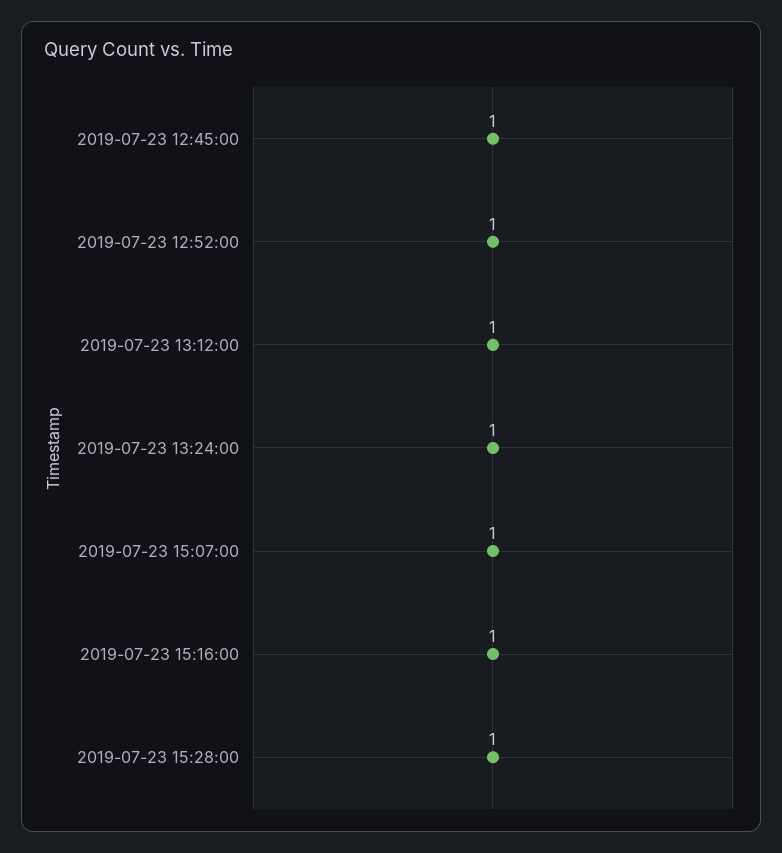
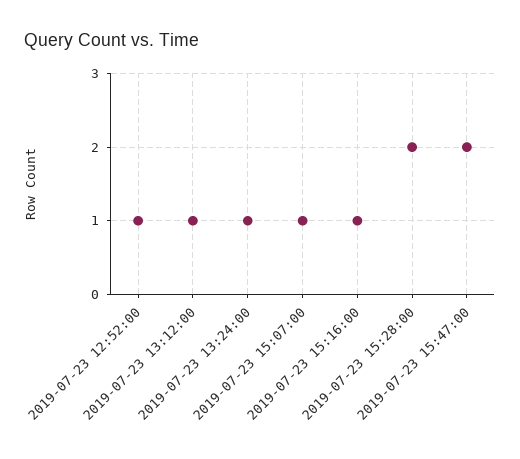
2019-07-23 12:45:00: 1 -> none
2019-07-23 15:28:00: 1 -> 2
2019-07-23 15:47:00: none -> 2

